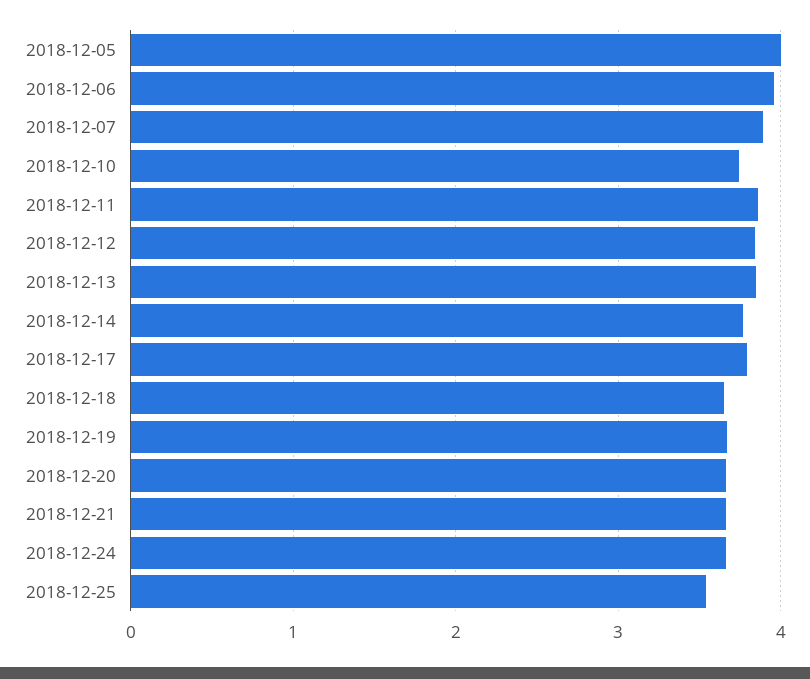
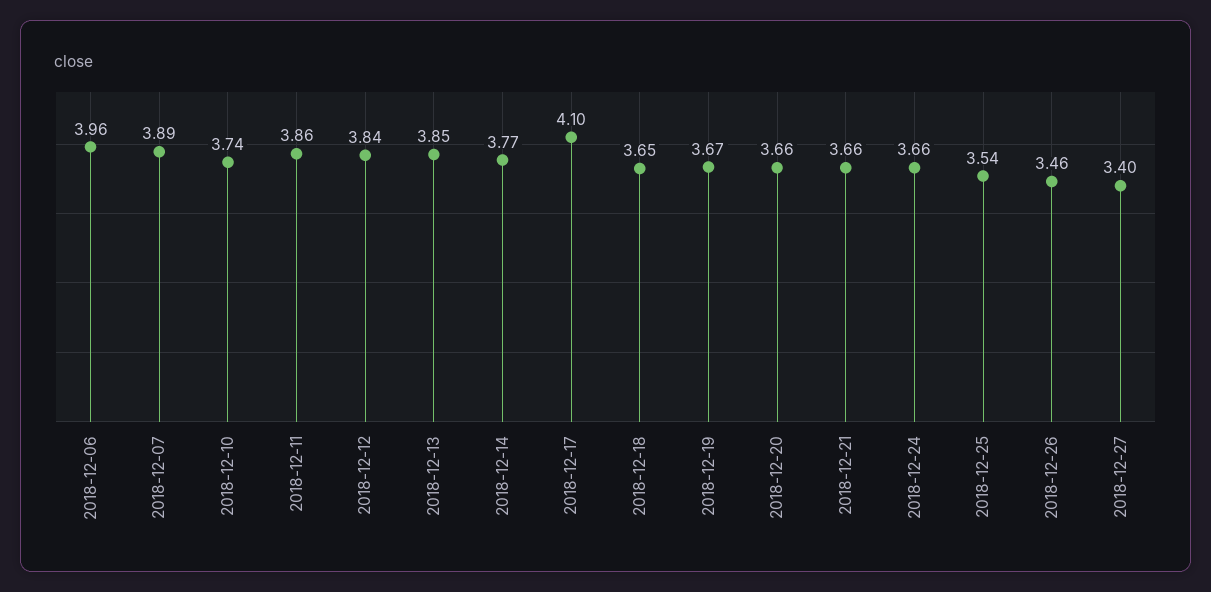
2018-12-05: 4 -> none
2018-12-17: 3.8 -> 4.1
2018-12-26: none -> 3.46
2018-12-27: none -> 3.4

